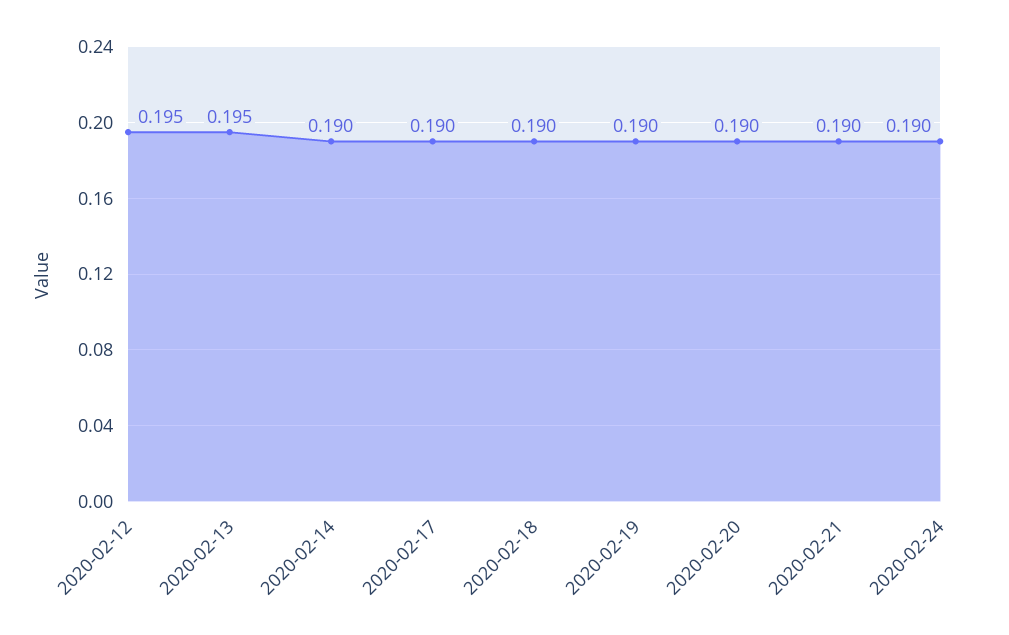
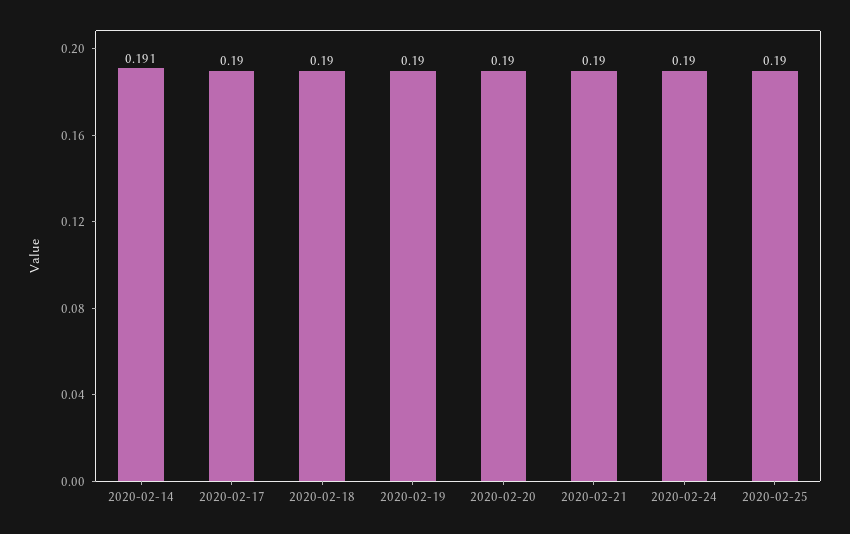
2020-02-12: 0.195 -> none
2020-02-13: 0.195 -> none
2020-02-14: 0.19 -> 0.191
2020-02-25: none -> 0.19

